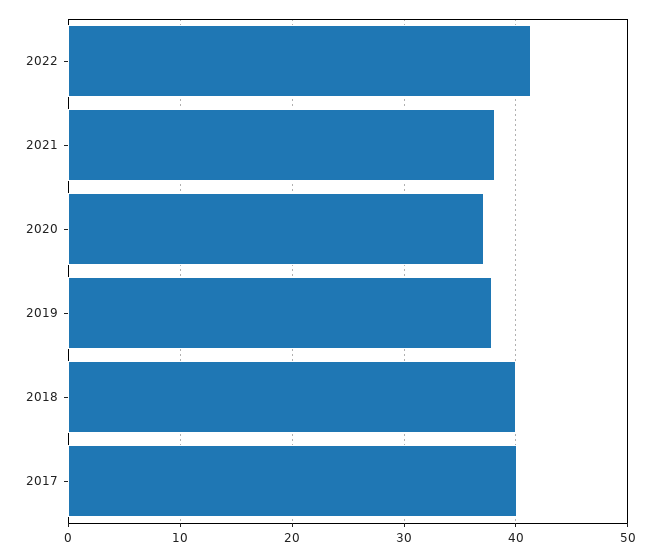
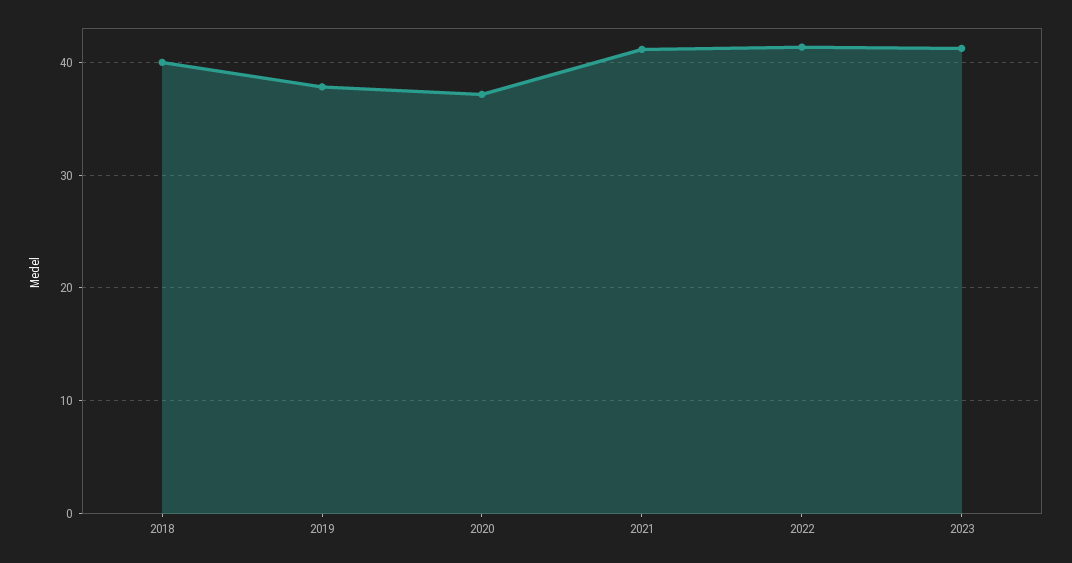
2021: 38 -> 41
2017: 40 -> none
2023: none -> 41

